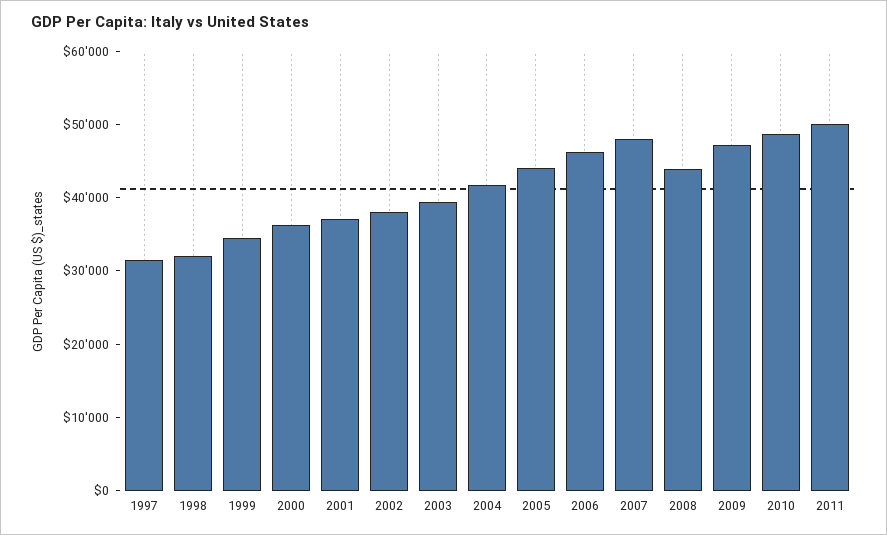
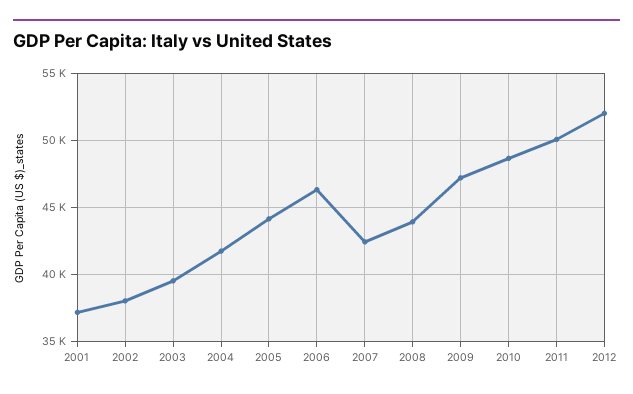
1997: 32000 -> none
1998: 32000 -> none
1999: 34000 -> none
2000: 36000 -> none
2007: 48000 -> 42500
2012: none -> 52000

